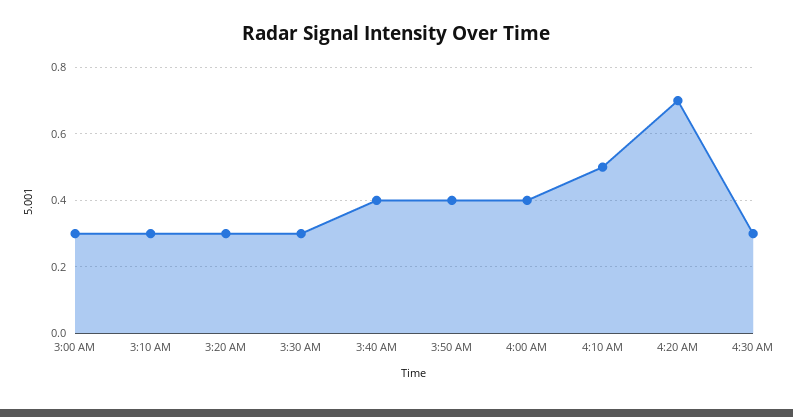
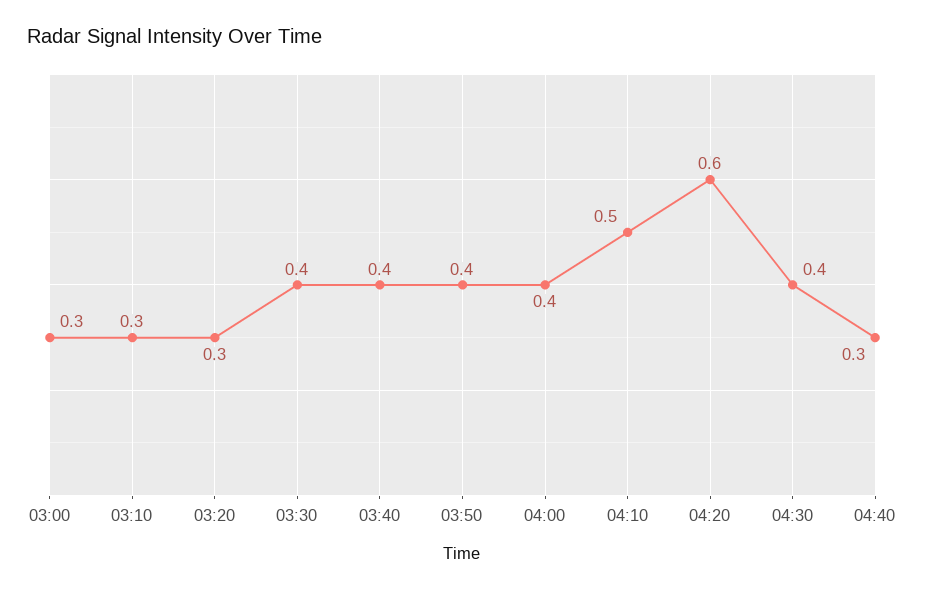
3:30 AM: 0.3 -> 0.4
4:20 AM: 0.7 -> 0.6
4:30 AM: 0.3 -> 0.4
04:40: none -> 0.3

